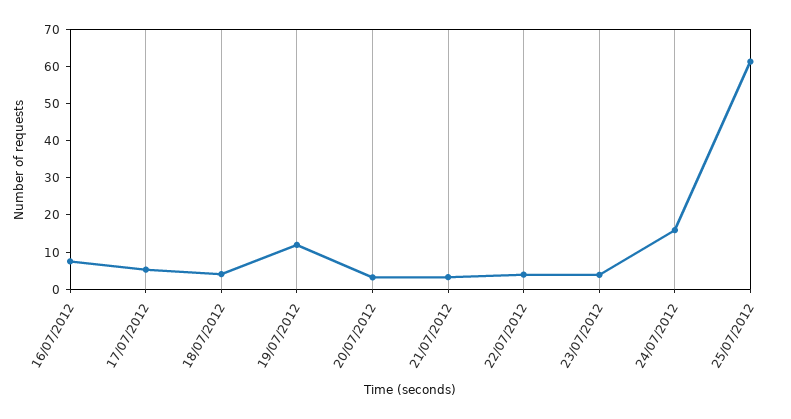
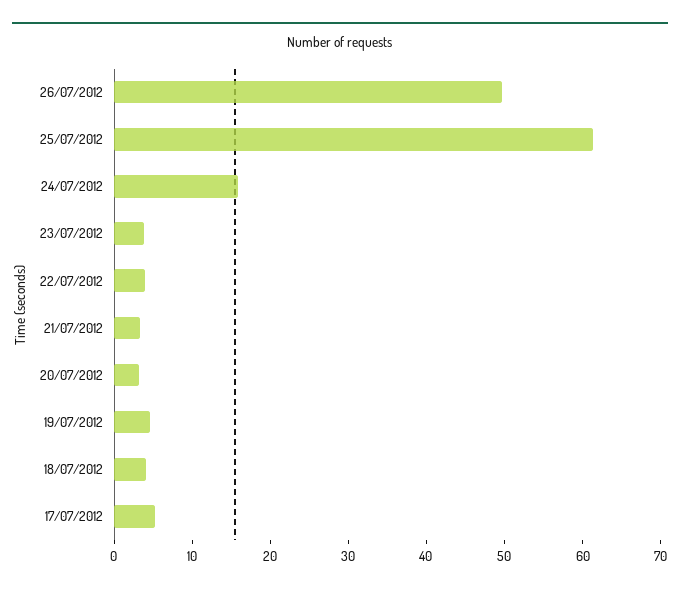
16/07/2012: 7.5 -> none
19/07/2012: 12.5 -> 4
26/07/2012: none -> 50

